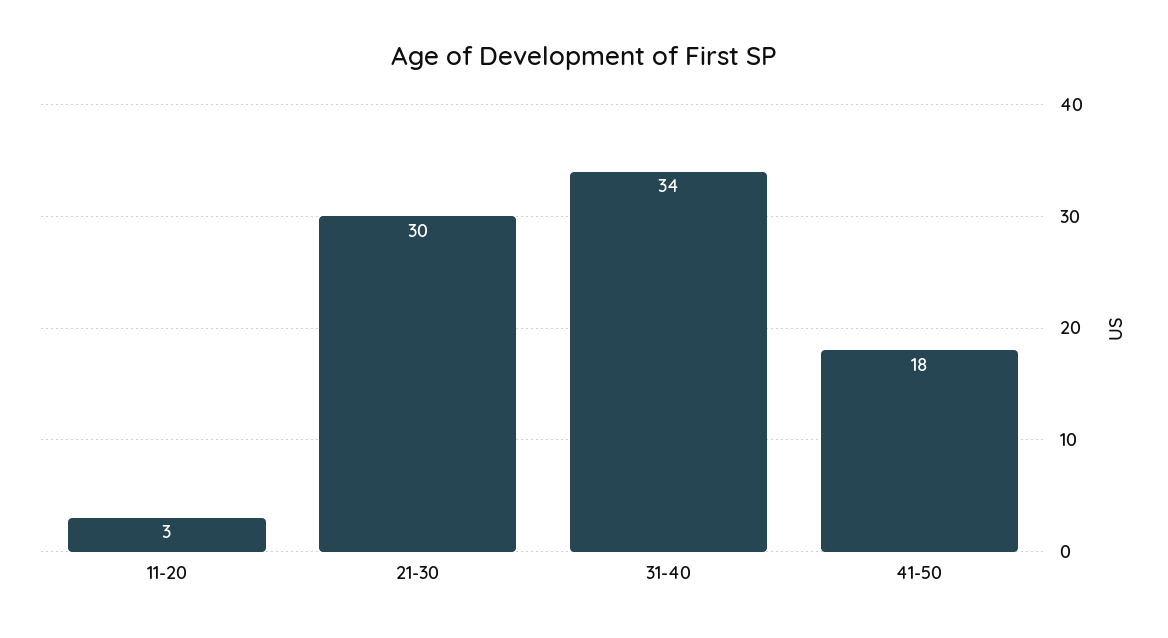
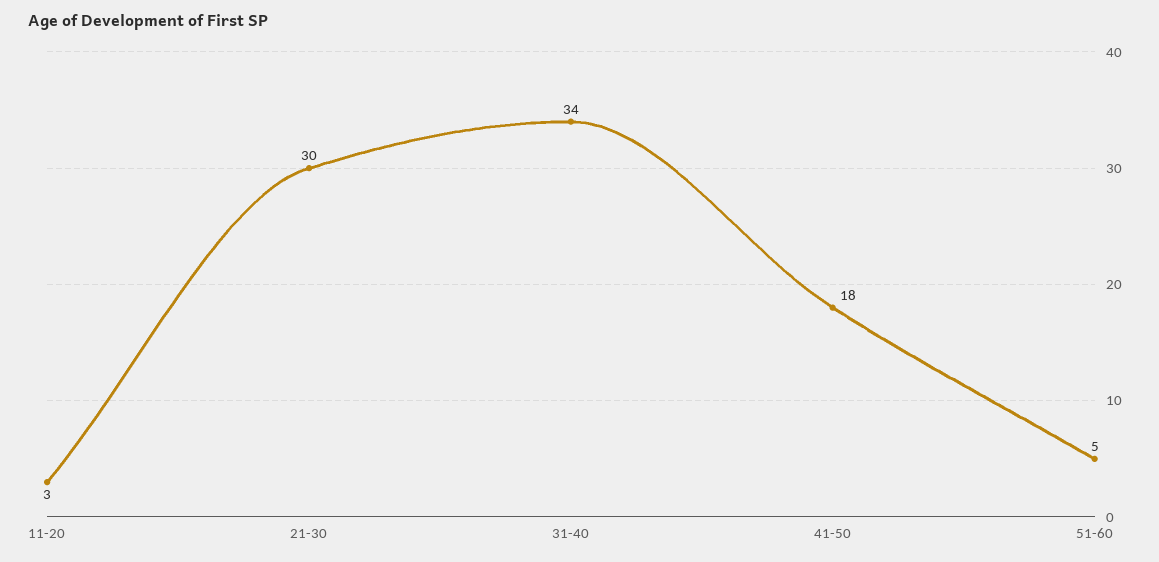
51-60: none -> 5

